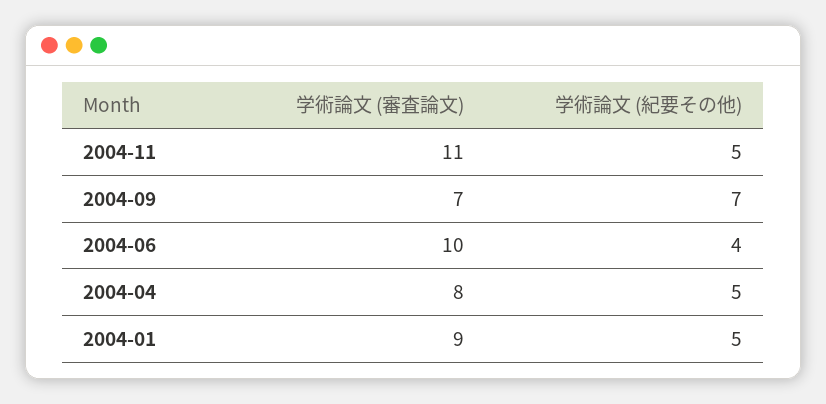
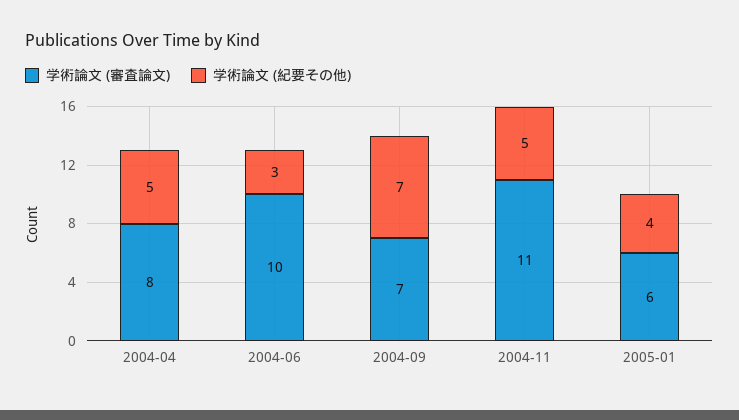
学術論文 (紀要その他), 2004-06: 4 -> 3
学術論文 (審査論文), 2004-01: 9 -> none
学術論文 (紀要その他), 2004-01: 5 -> none
学術論文 (審査論文), 2005-01: none -> 6
学術論文 (紀要その他), 2005-01: none -> 4

